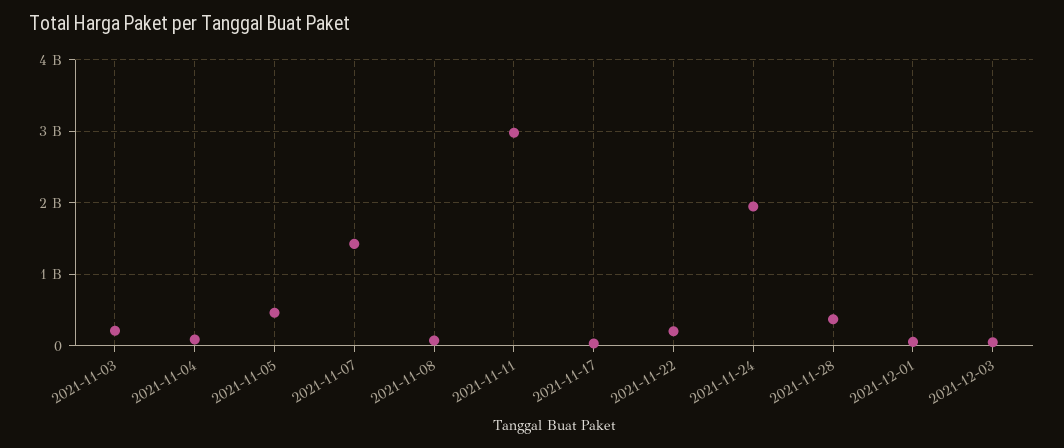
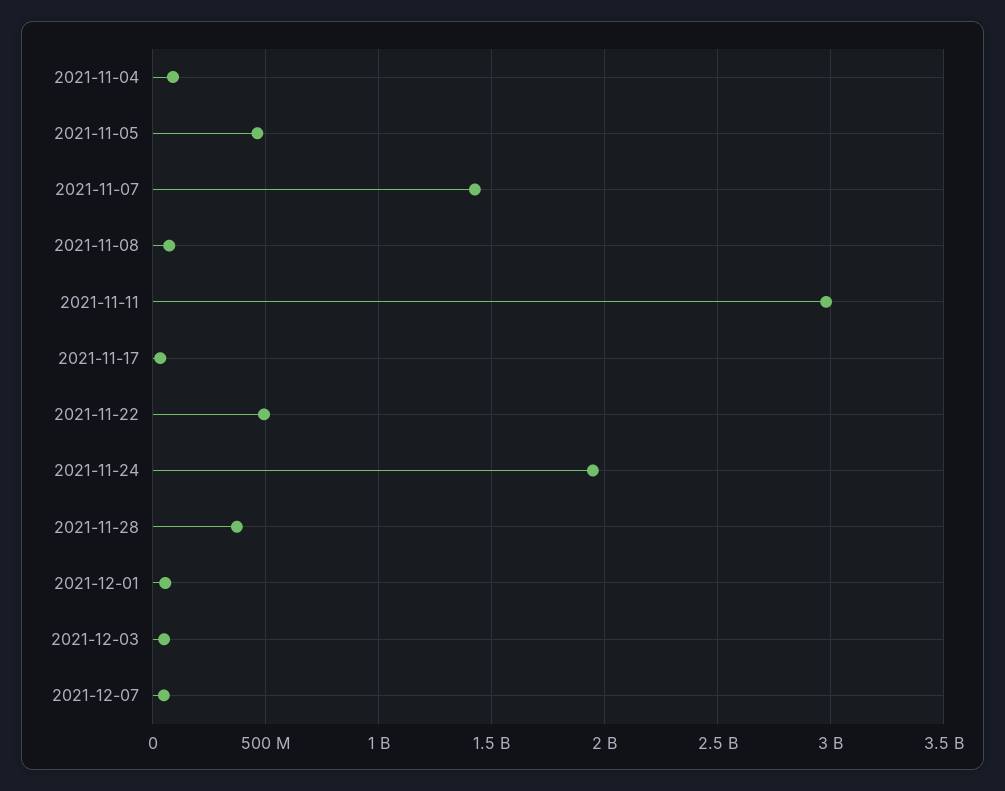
2021-11-03: 200000000 -> none
2021-11-22: 200000000 -> 500000000
2021-12-07: none -> 50000000

